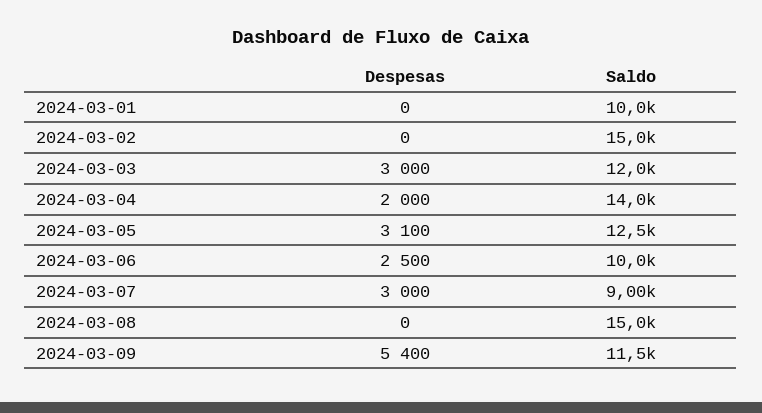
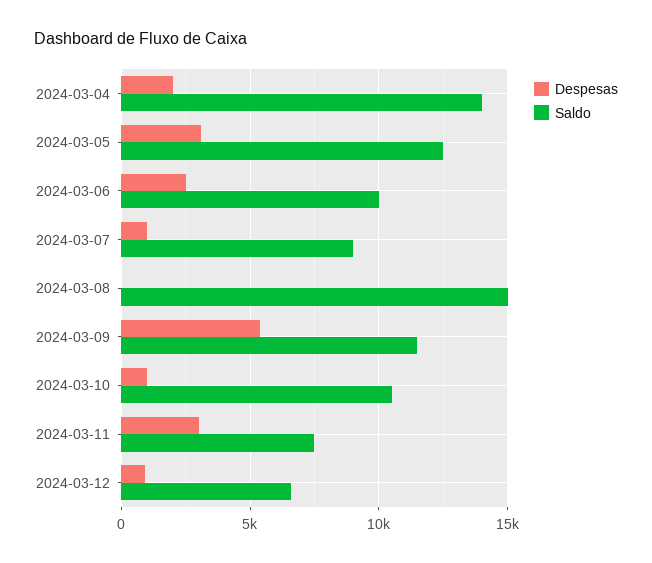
Despesas, 2024-03-01: 0 -> none
Saldo, 2024-03-01: 10000 -> none
Despesas, 2024-03-02: 0 -> none
Saldo, 2024-03-02: 15000 -> none
Despesas, 2024-03-03: 3000 -> none
Saldo, 2024-03-03: 12000 -> none
Despesas, 2024-03-07: 3000 -> 1000
Despesas, 2024-03-10: none -> 1000
Saldo, 2024-03-10: none -> 10500
Despesas, 2024-03-11: none -> 3000
Saldo, 2024-03-11: none -> 7500
Despesas, 2024-03-12: none -> 1000
Saldo, 2024-03-12: none -> 6500

